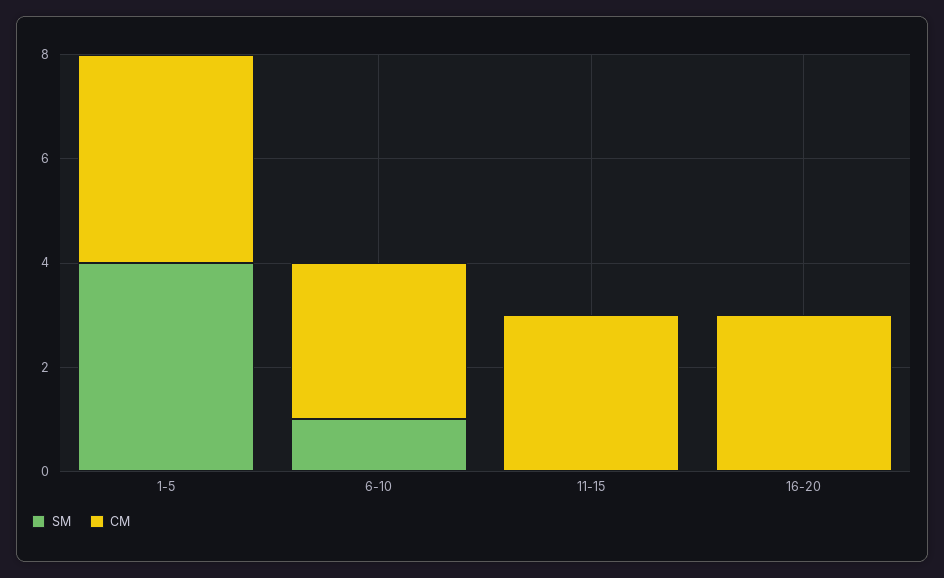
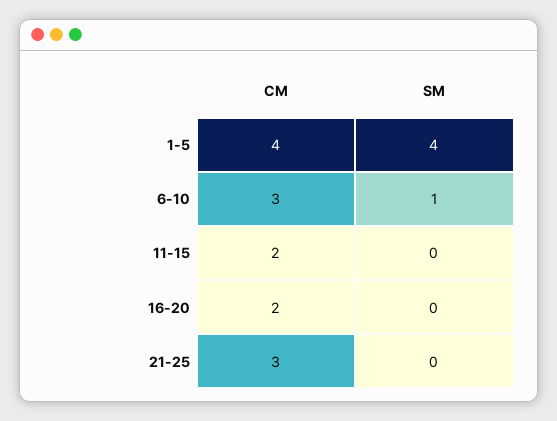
CM, 11-15: 3 -> 2
CM, 16-20: 3 -> 2
CM, 21-25: none -> 3
SM, 21-25: none -> 0

